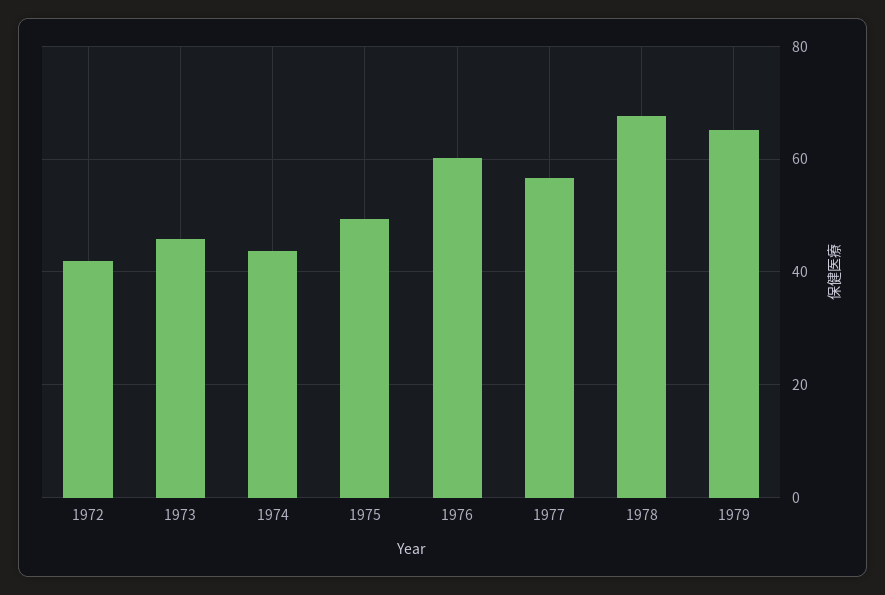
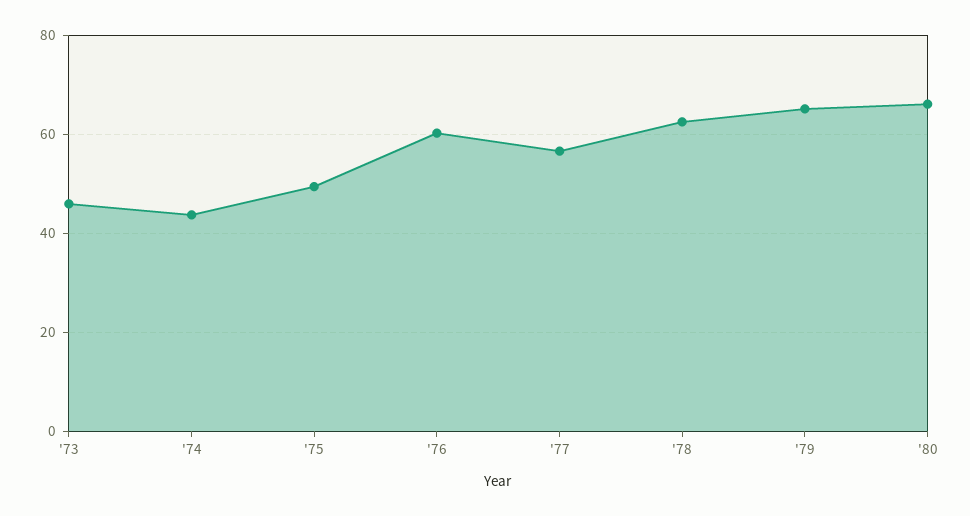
1972: 42 -> none
1978: 68 -> 62
'80: none -> 66

